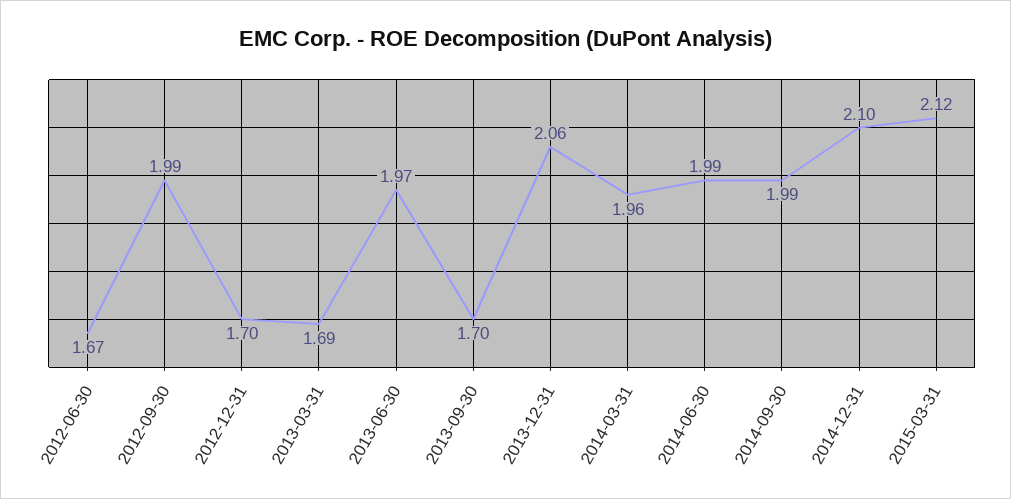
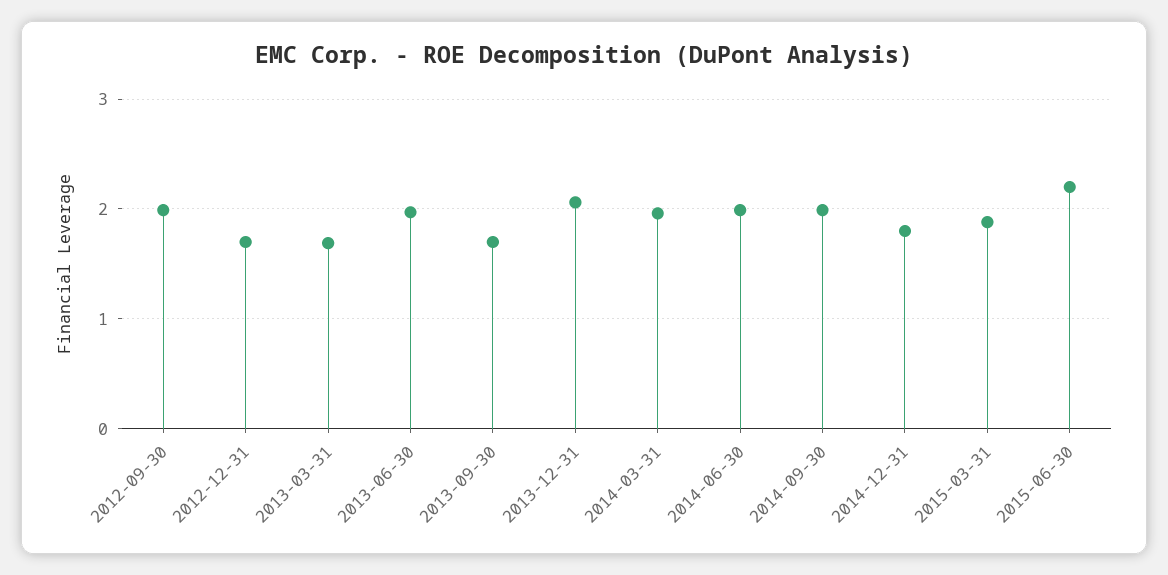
2012-06-30: 1.67 -> none
2014-12-31: 2.1 -> 1.8
2015-03-31: 2.12 -> 1.9
2015-06-30: none -> 2.2

